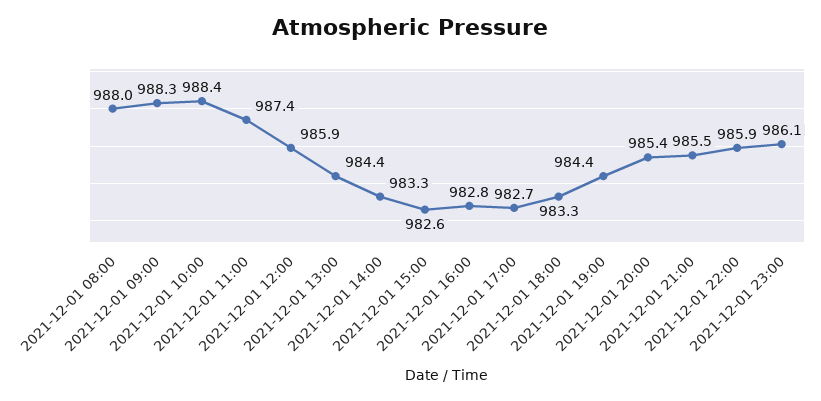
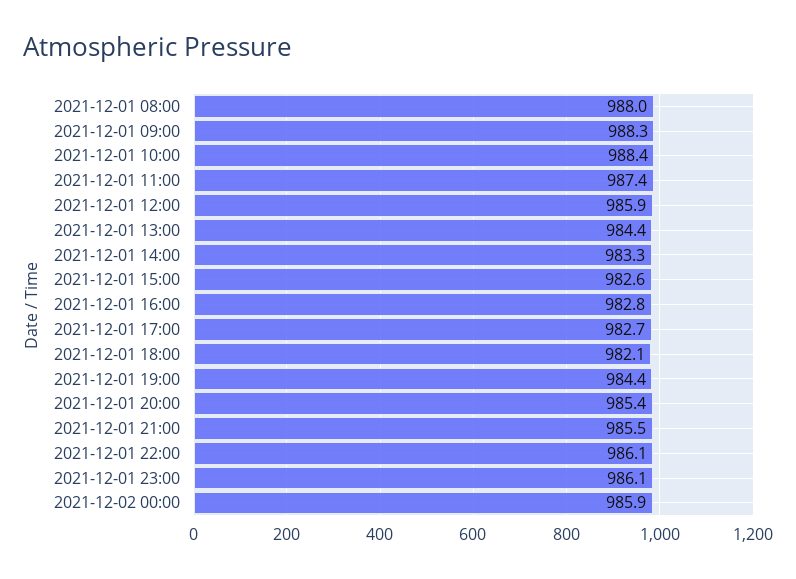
2021-12-01 18:00: 983.3 -> 982.1
2021-12-01 22:00: 985.9 -> 986.1
2021-12-02 00:00: none -> 985.9

